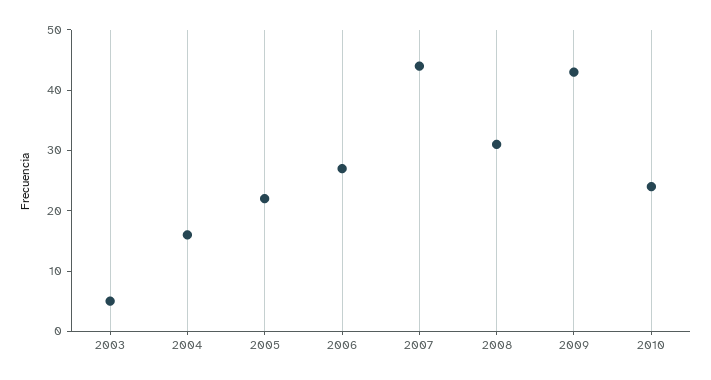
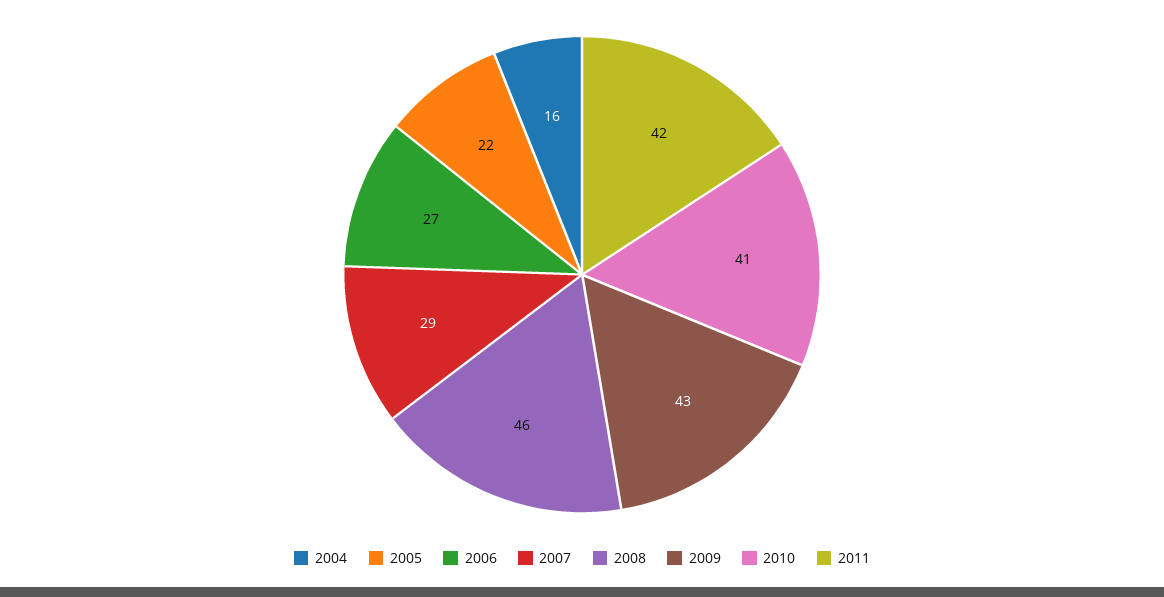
2003: 5 -> none
2007: 45 -> 29
2008: 30 -> 46
2010: 25 -> 41
2011: none -> 42

